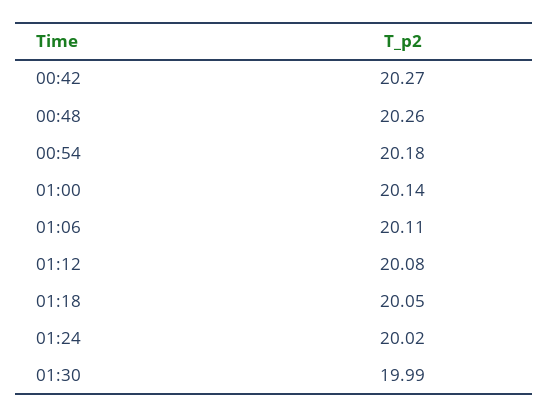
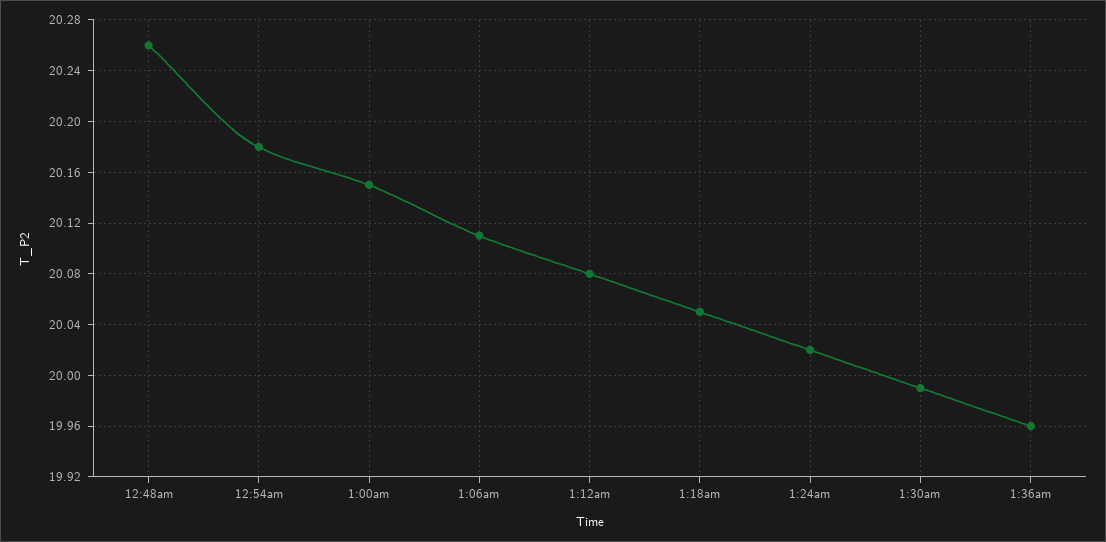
00:42: 20.27 -> none
01:00: 20.14 -> 20.15
1:36am: none -> 19.96

